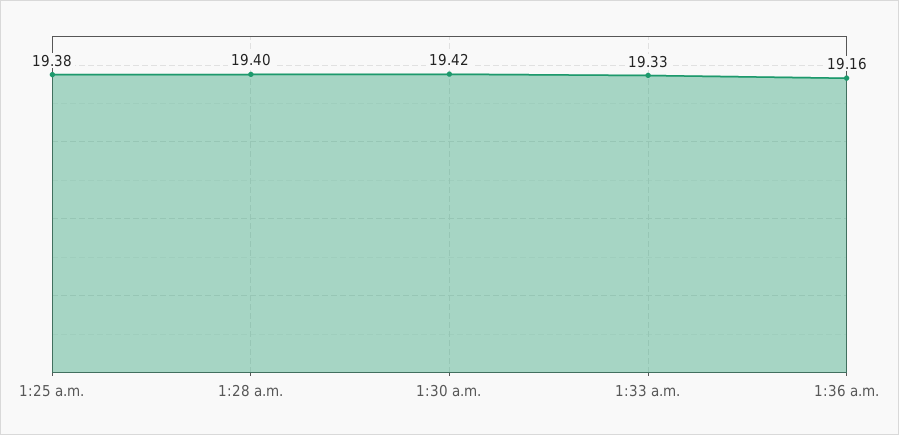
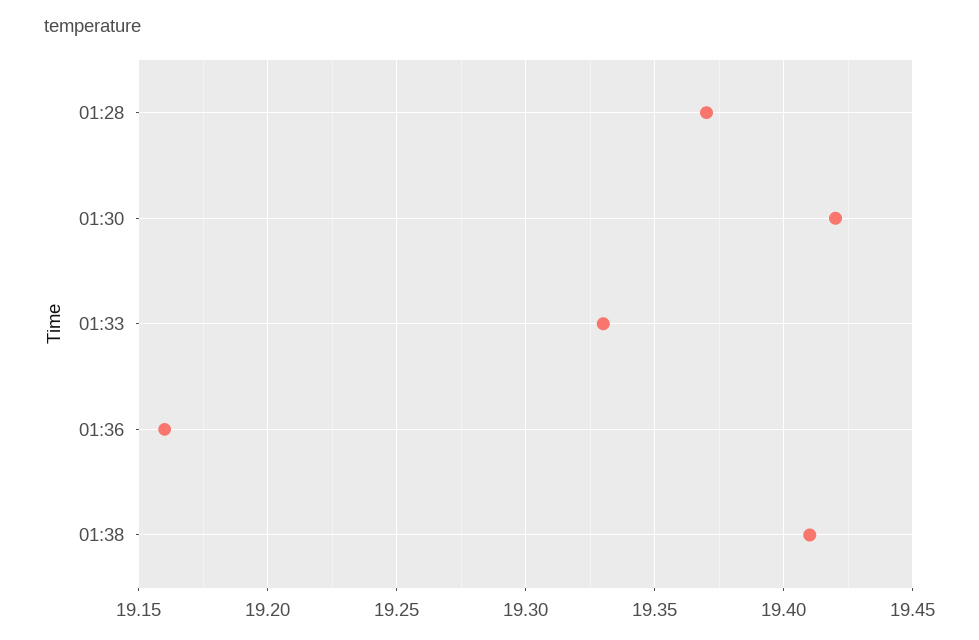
1:25 a.m.: 19.38 -> none
1:28 a.m.: 19.4 -> 19.37
01:38: none -> 19.41

